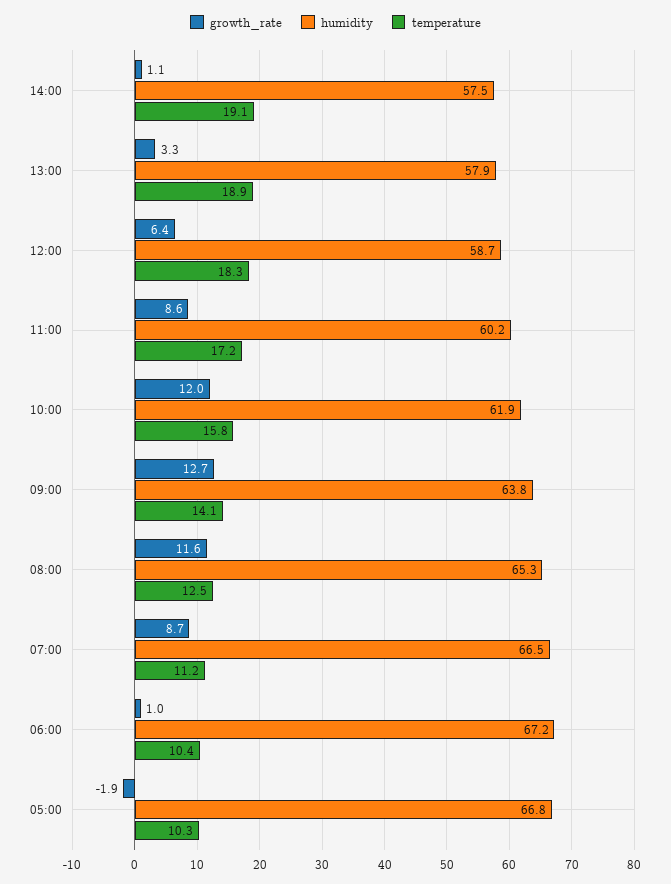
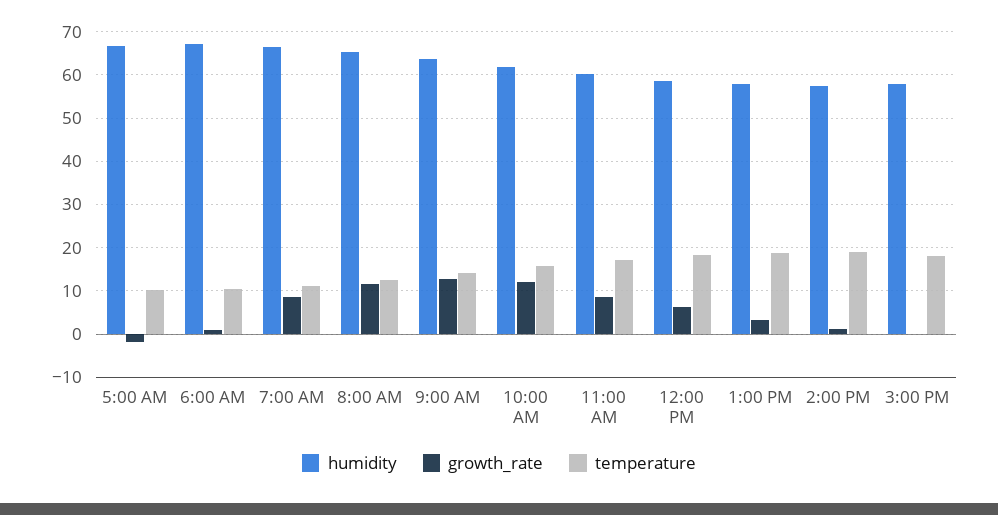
humidity, 3:00 PM: none -> 58
growth_rate, 3:00 PM: none -> 0
temperature, 3:00 PM: none -> 18

